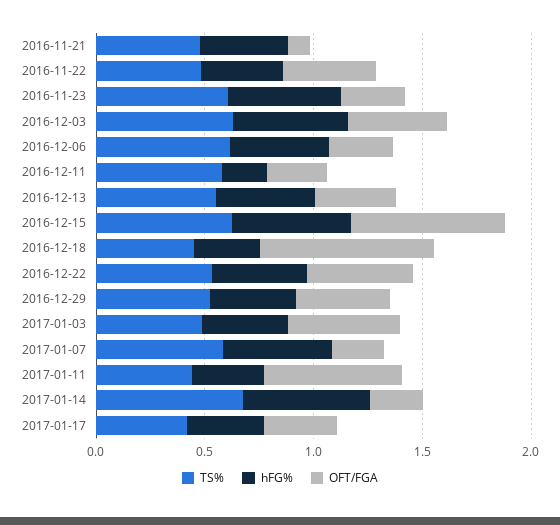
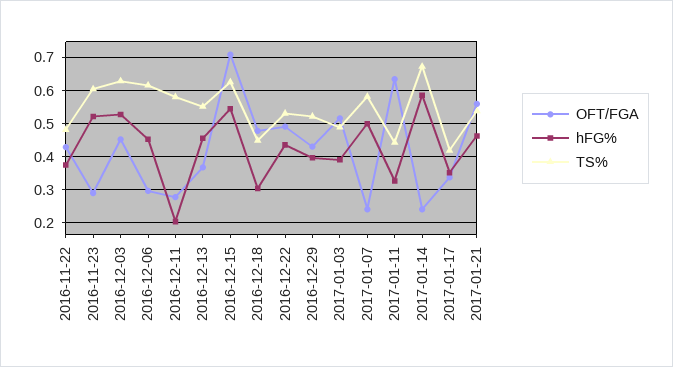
TS%, 2016-11-21: 0.5 -> none
hFG%, 2016-11-21: 0.4 -> none
OFT/FGA, 2016-11-21: 0.1 -> none
OFT/FGA, 2016-12-18: 0.8 -> 0.48
OFT/FGA, 2017-01-21: none -> 0.56
hFG%, 2017-01-21: none -> 0.46
TS%, 2017-01-21: none -> 0.54

